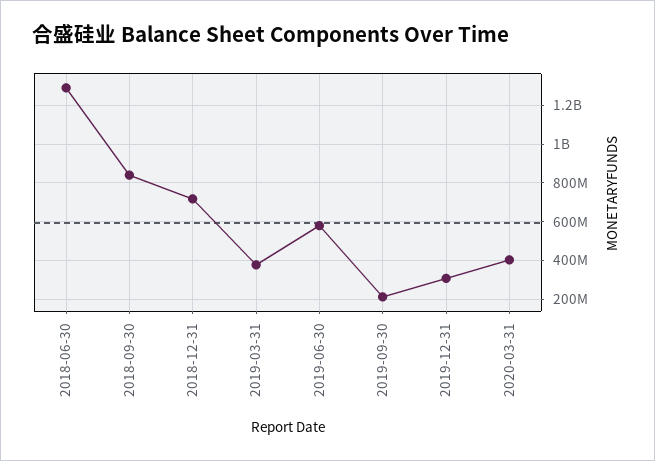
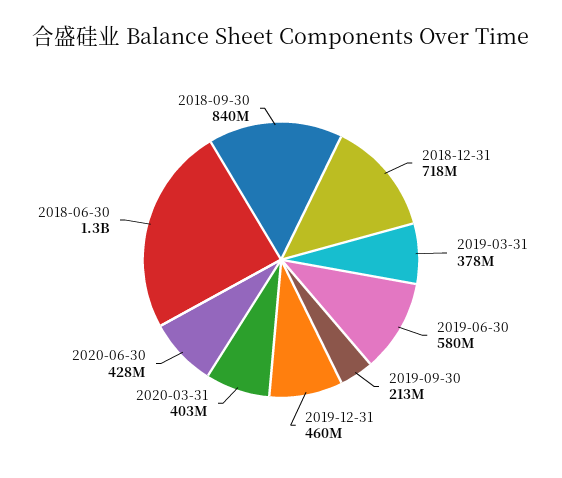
2019-12-31: 300000000 -> 460000000
2020-06-30: none -> 428000000

